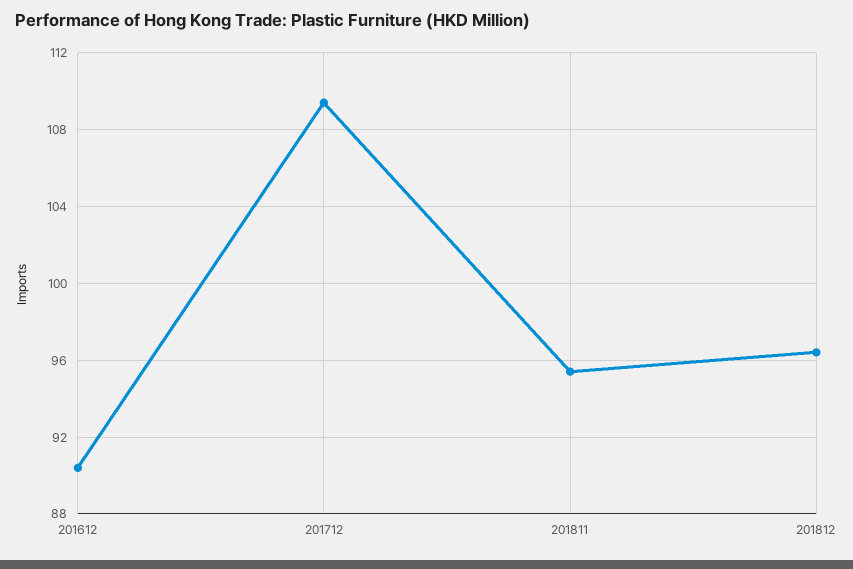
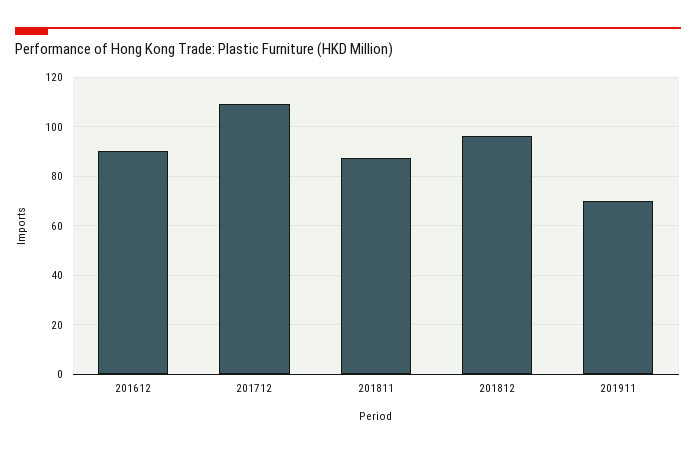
201811: 95.5 -> 87.5
201911: none -> 70

